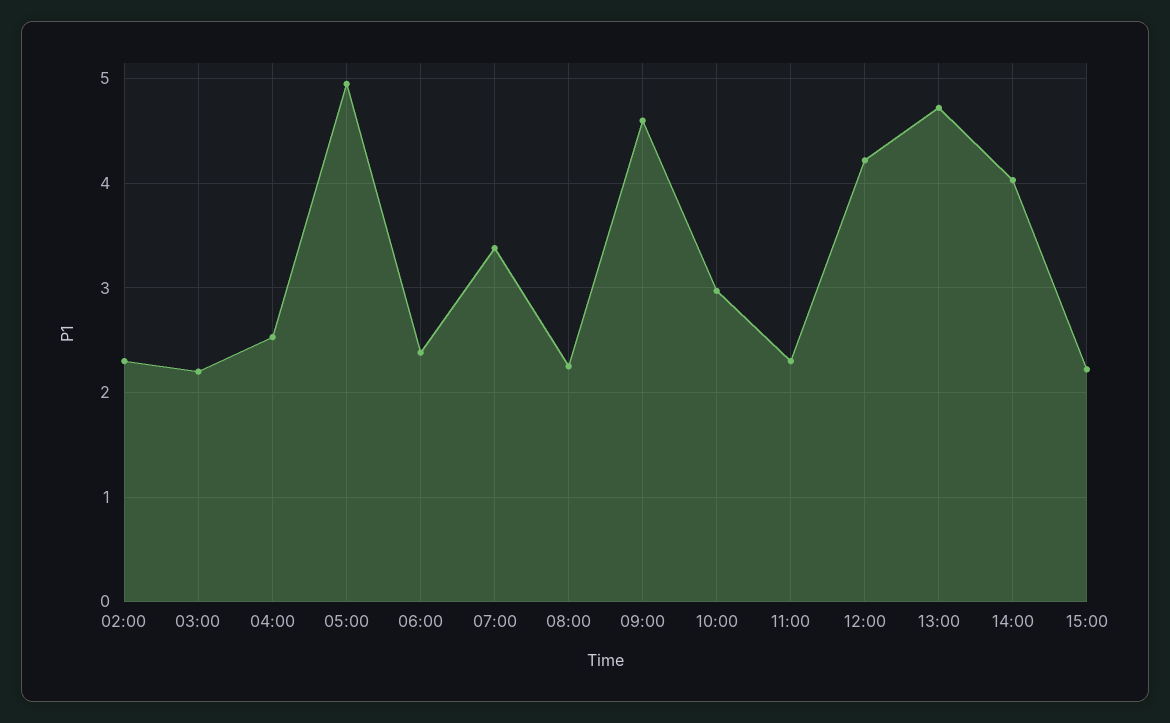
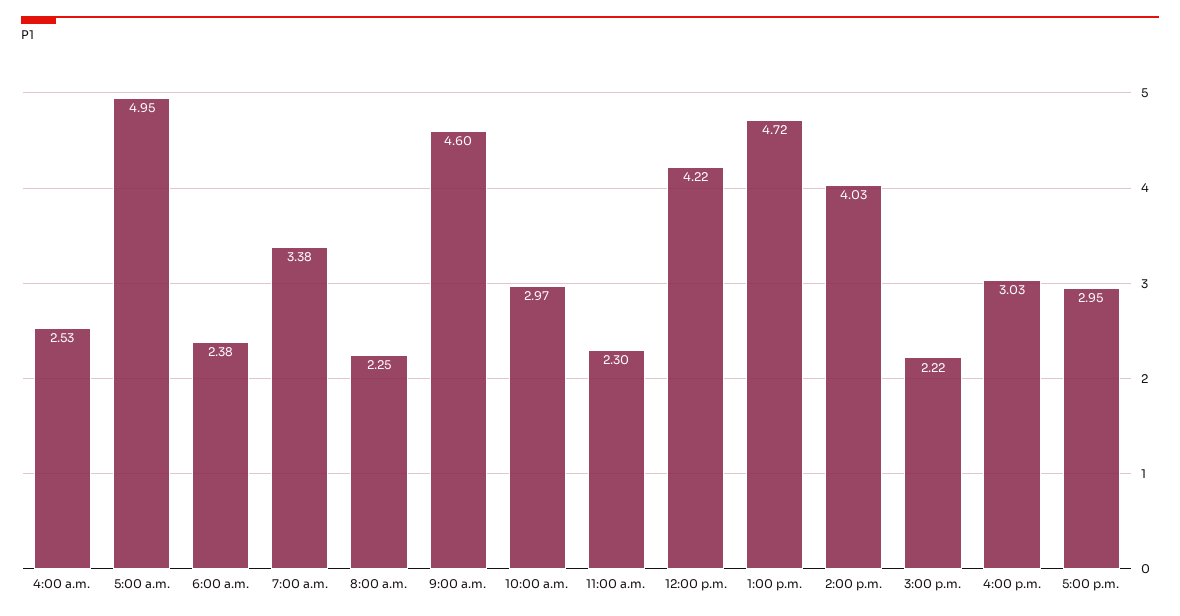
02:00: 2.3 -> none
03:00: 2.2 -> none
4:00 p.m.: none -> 3.03
5:00 p.m.: none -> 2.95

